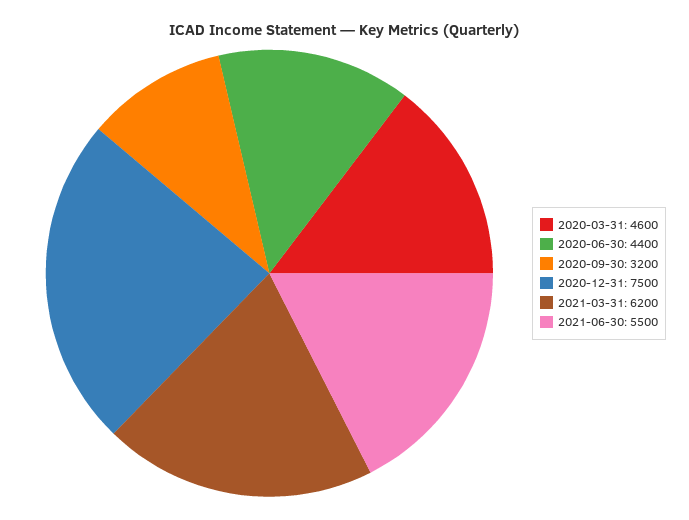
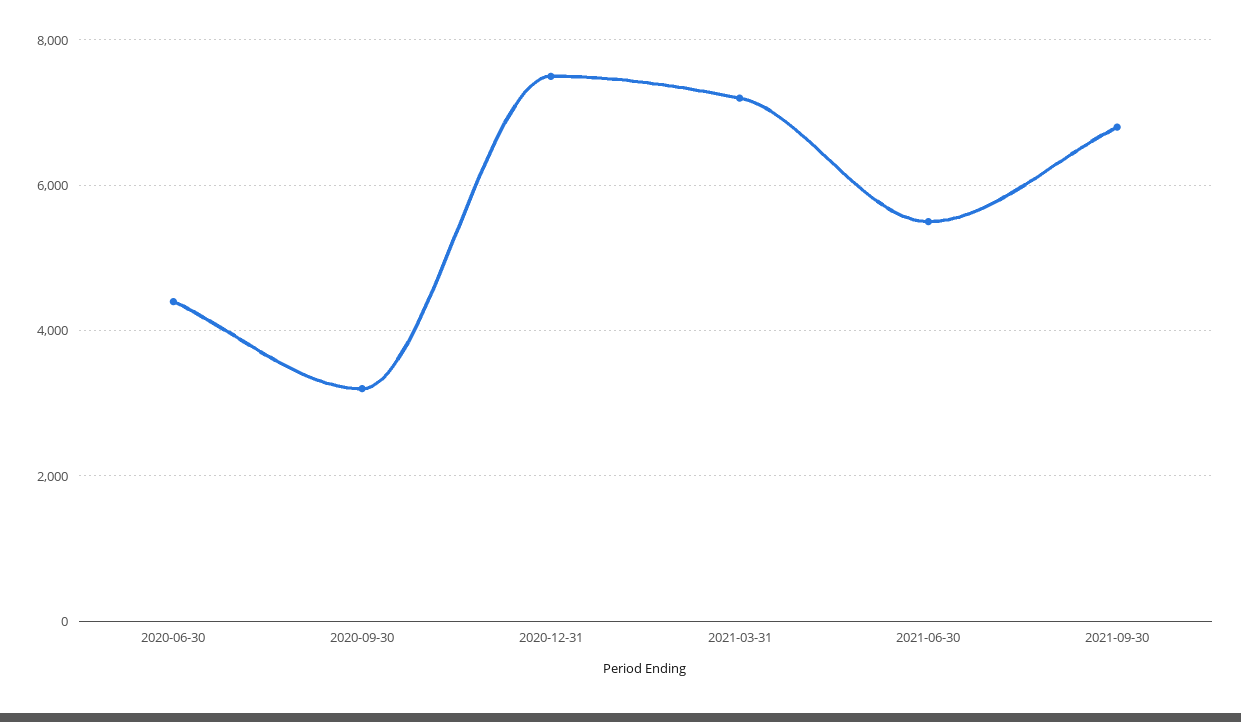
2020-03-31: 4600 -> none
2021-03-31: 6200 -> 7200
2021-09-30: none -> 6800

